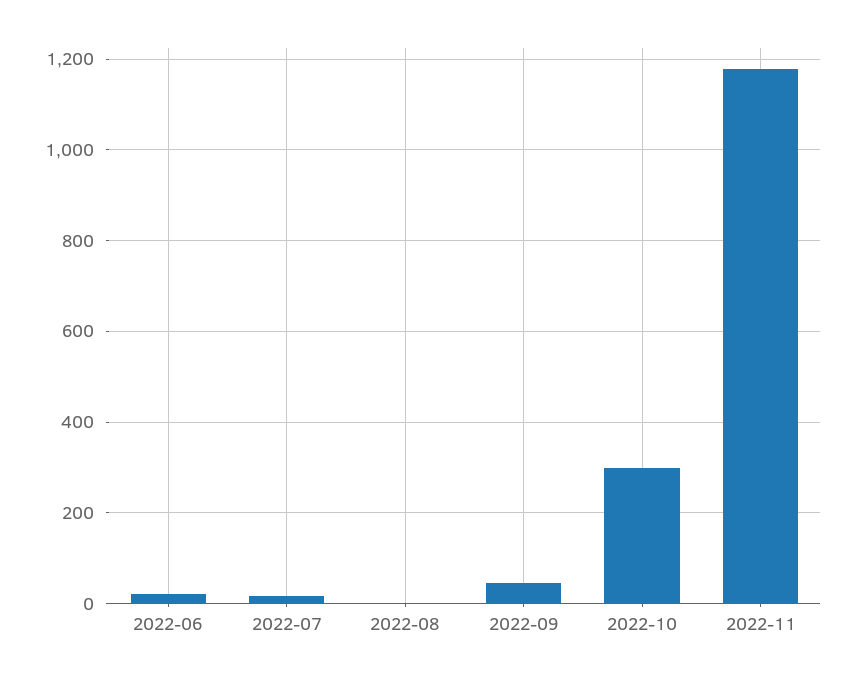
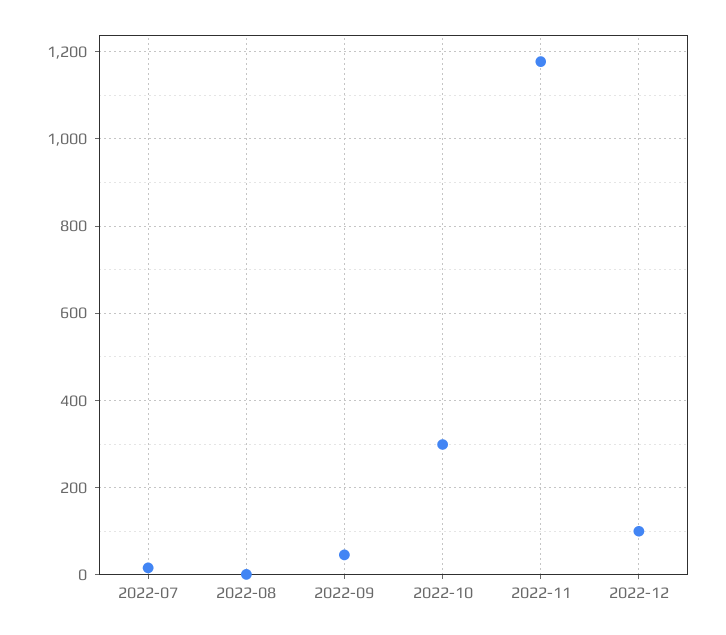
2022-06: 20 -> none
2022-12: none -> 100

